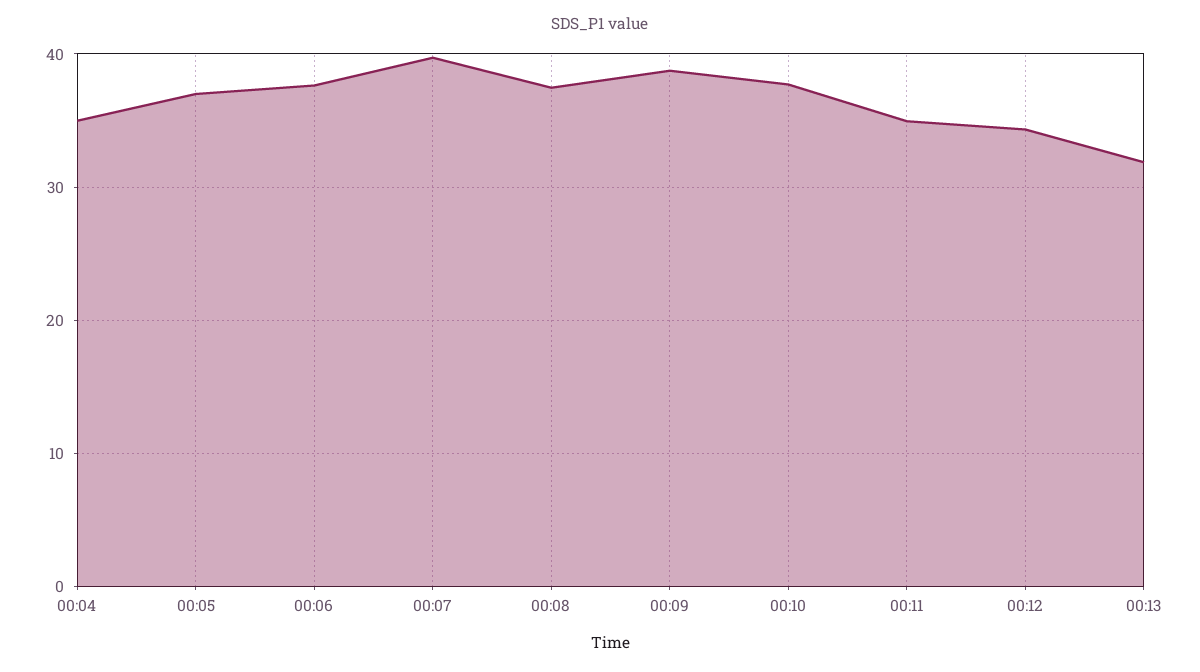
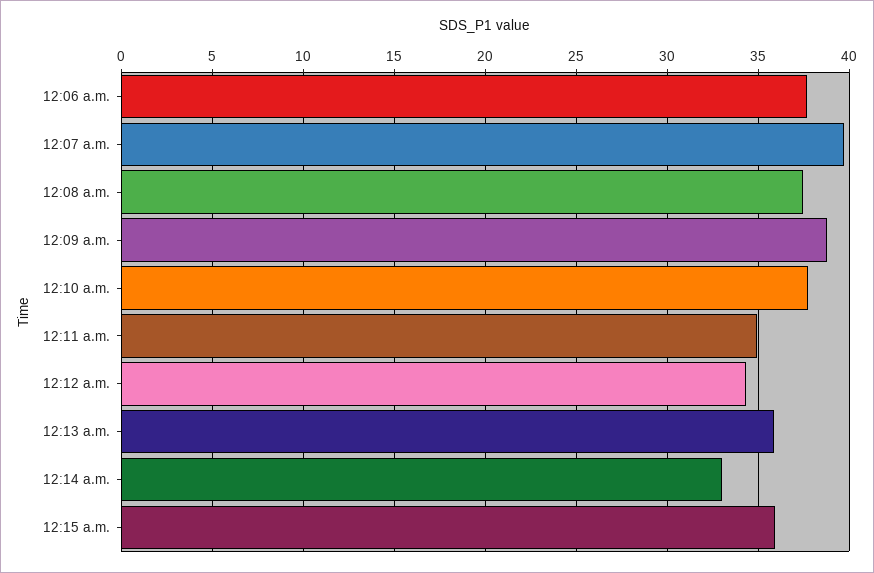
00:04: 35 -> none
00:05: 37 -> none
00:13: 32 -> 36
12:14 a.m.: none -> 33
12:15 a.m.: none -> 36

